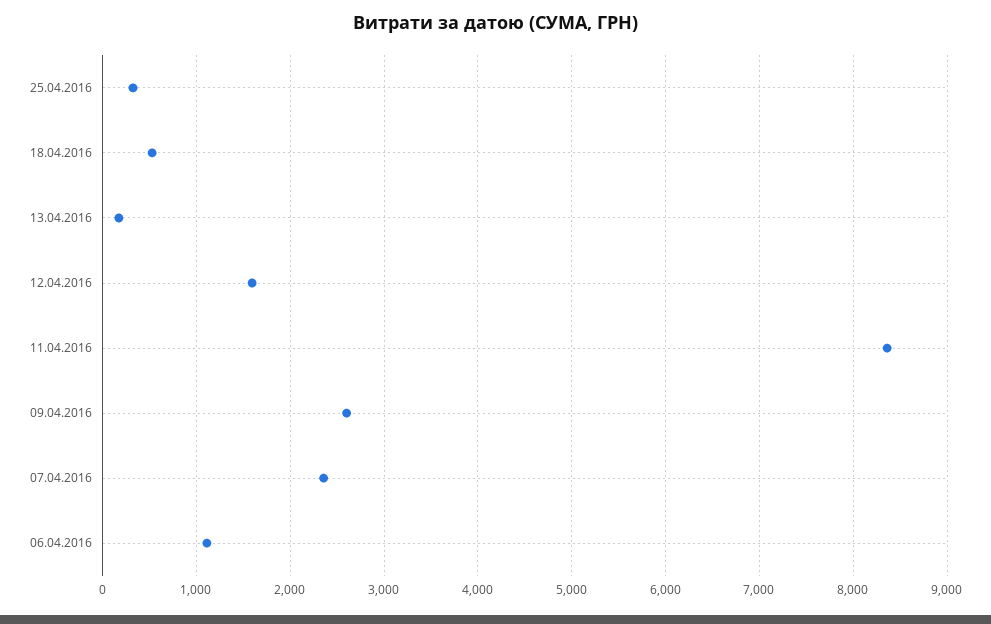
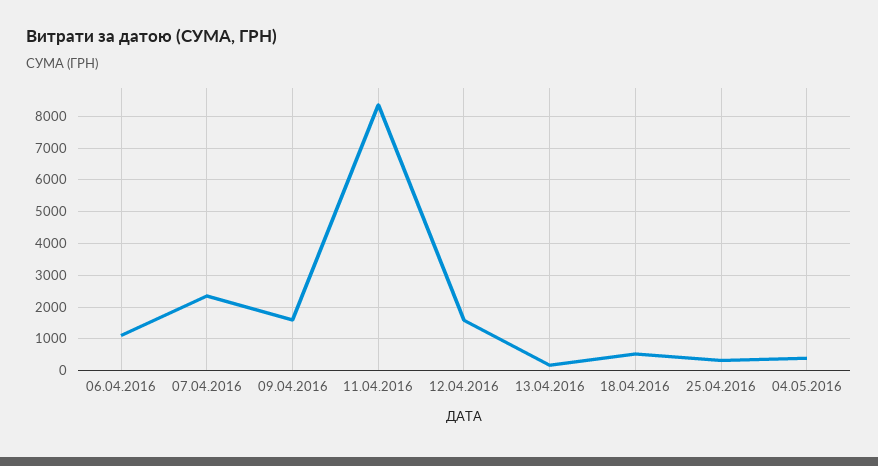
09.04.2016: 2600 -> 1600
04.05.2016: none -> 400

